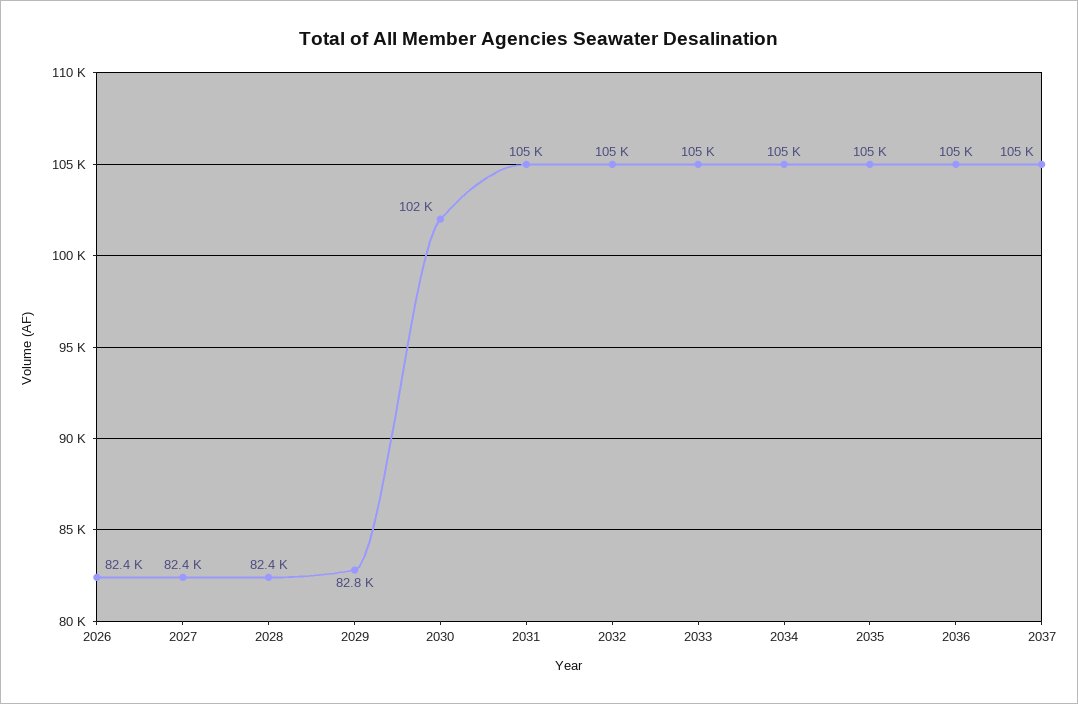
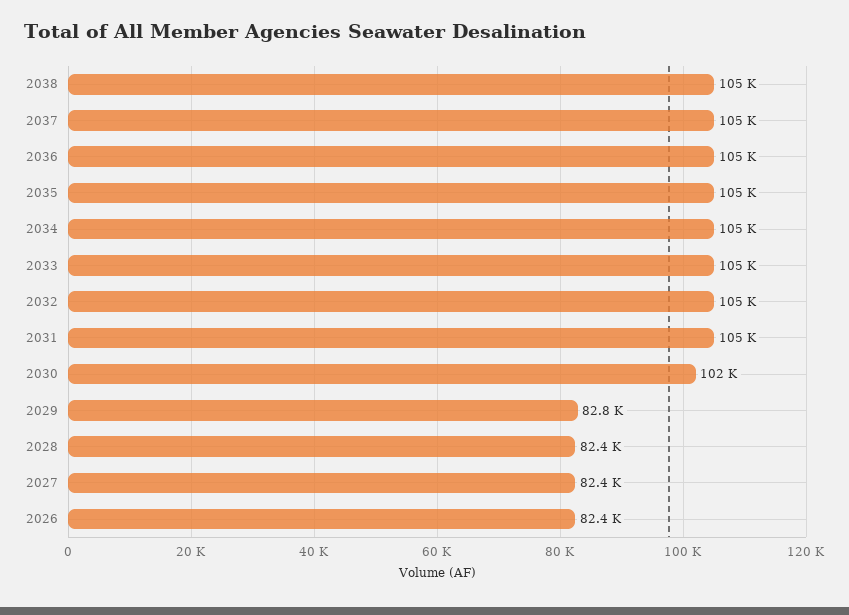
2038: none -> 105000

